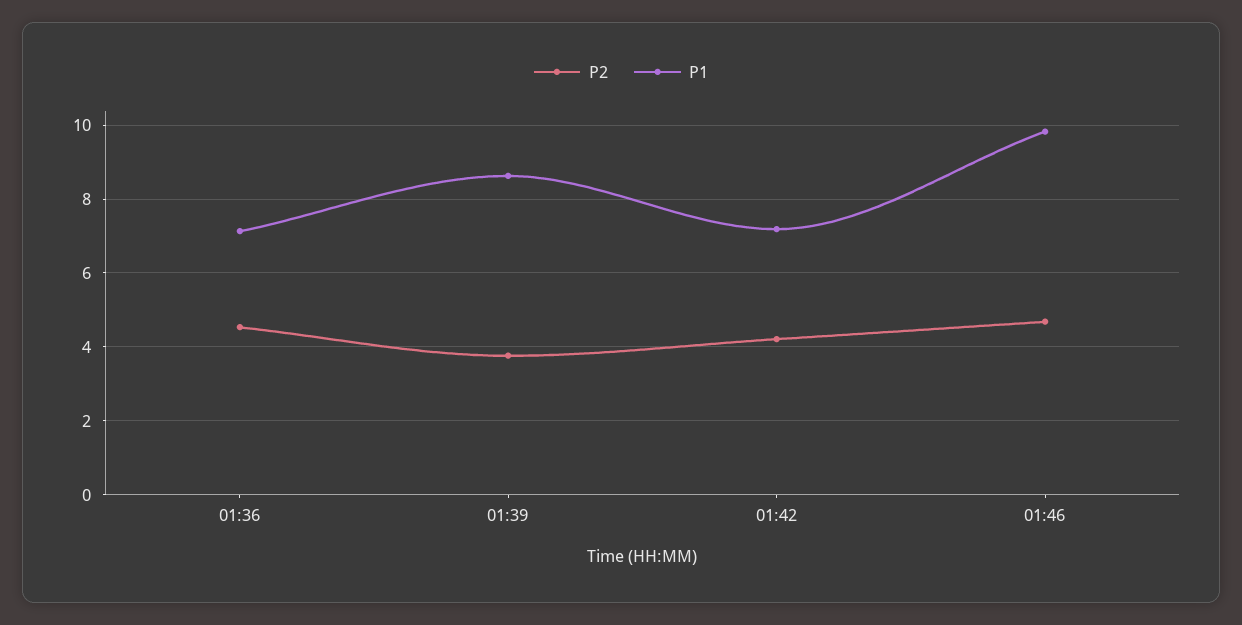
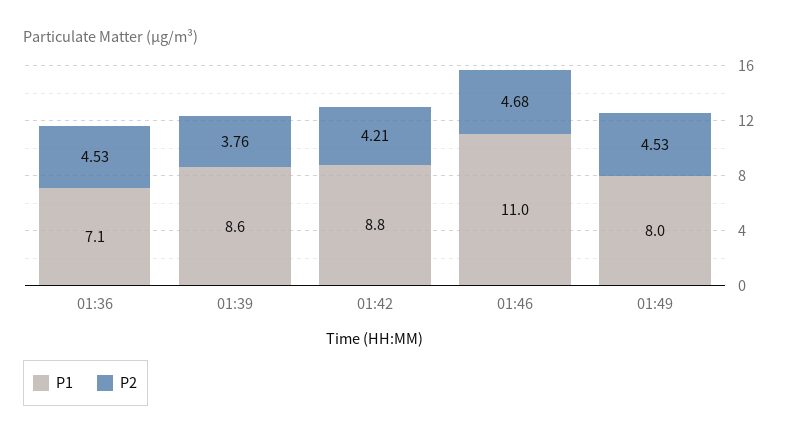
P1, 01:42: 7.2 -> 8.8
P1, 01:46: 9.8 -> 11
P1, 01:49: none -> 8
P2, 01:49: none -> 4.53

